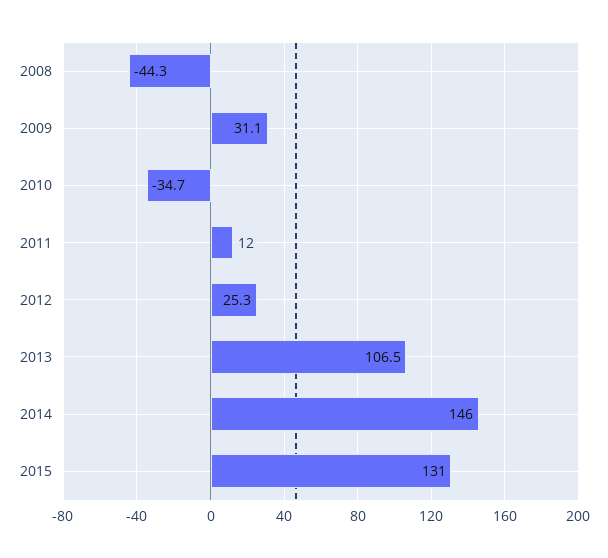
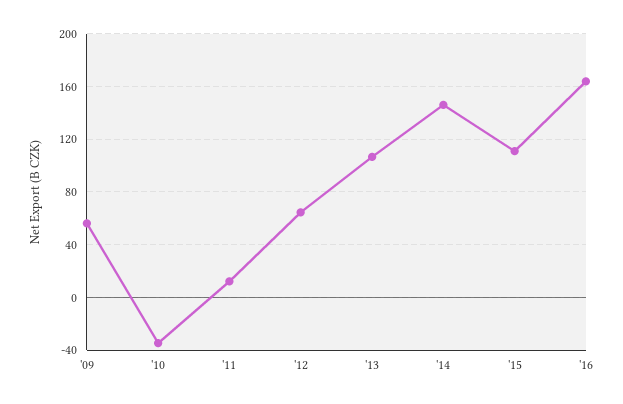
2008: -44.3 -> none
2009: 31.1 -> 55
2012: 25.3 -> 65
2015: 131 -> 110
'16: none -> 165

